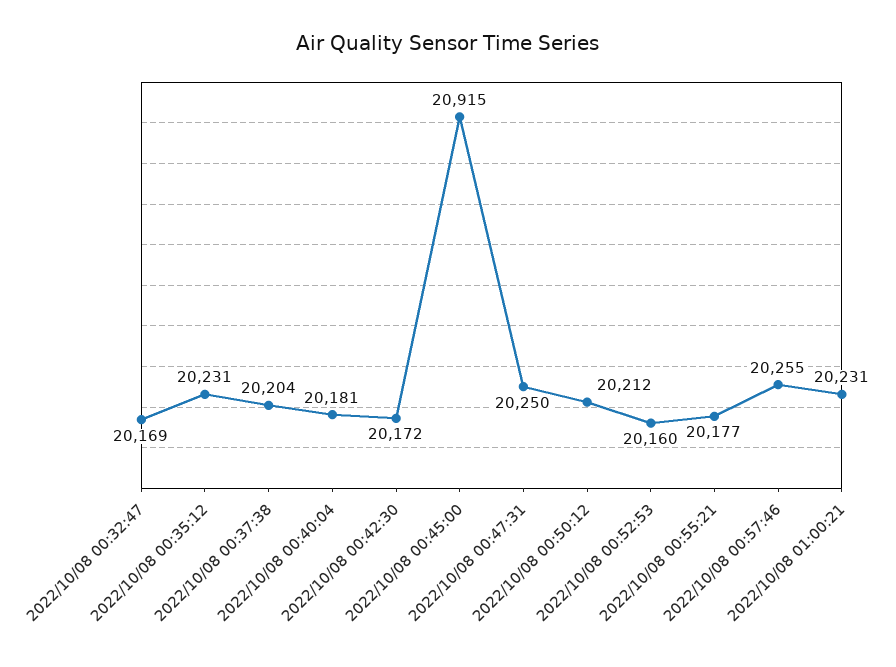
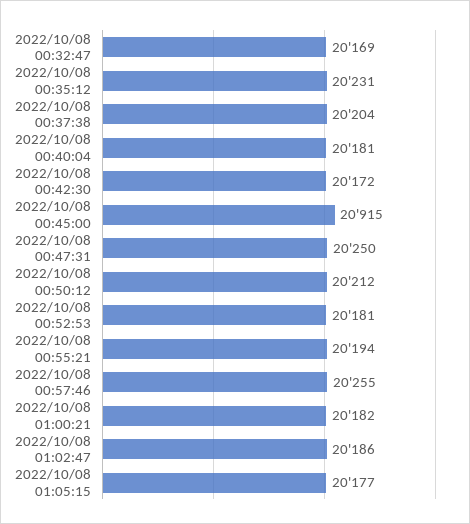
2022/10/08 00:52:53: 20160 -> 20181
2022/10/08 00:55:21: 20177 -> 20194
2022/10/08 01:00:21: 20231 -> 20182
2022/10/08 01:02:47: none -> 20186
2022/10/08 01:05:15: none -> 20177

